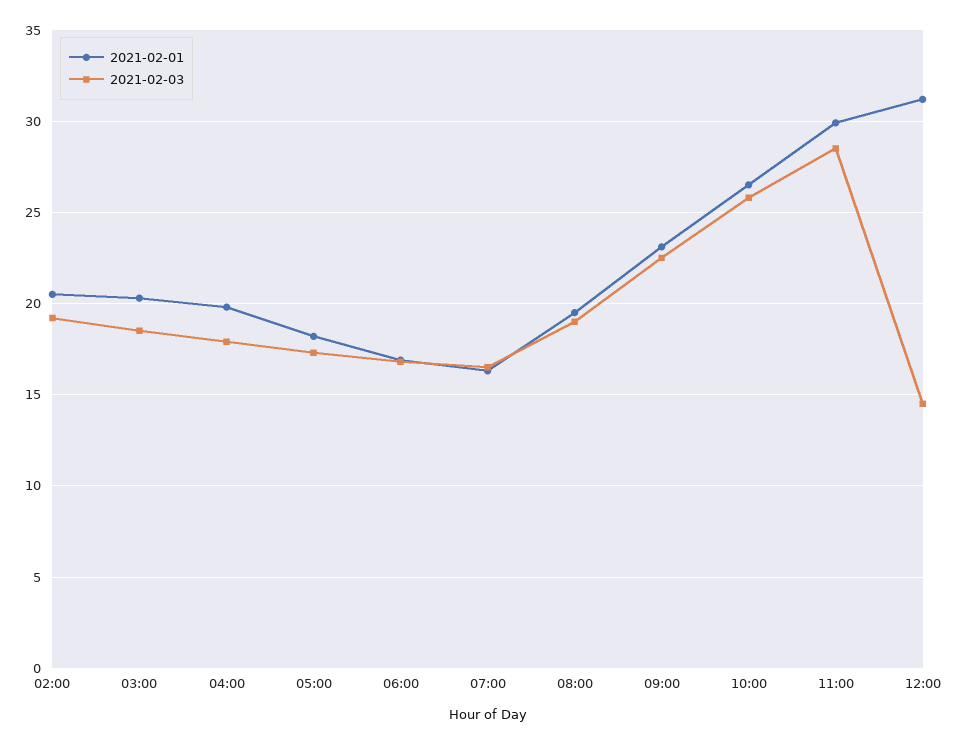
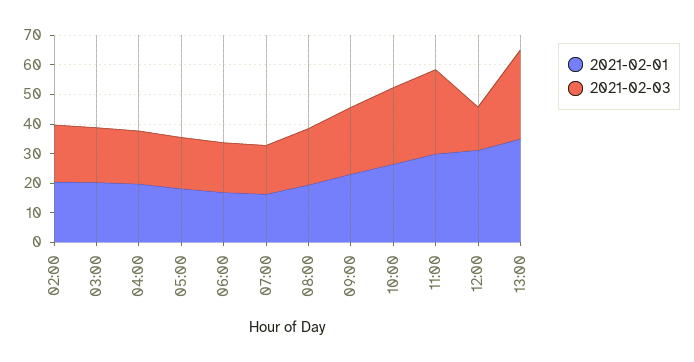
2021-02-01, 13:00: none -> 35
2021-02-03, 13:00: none -> 30

